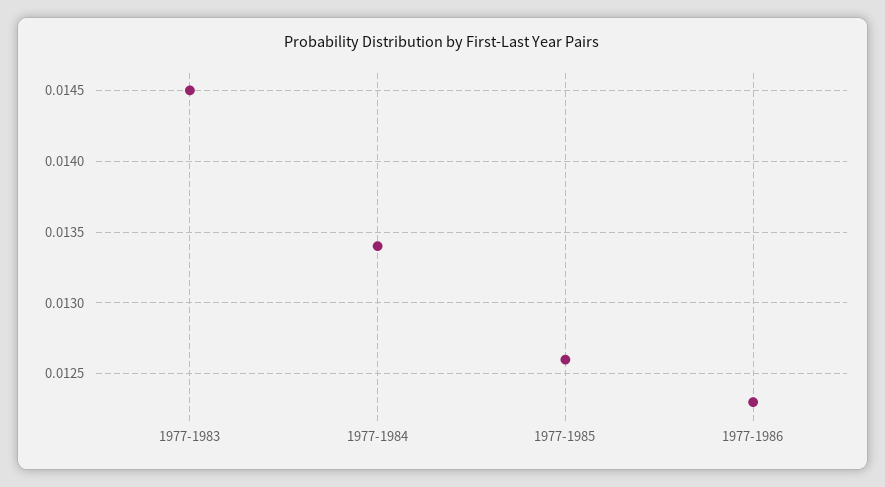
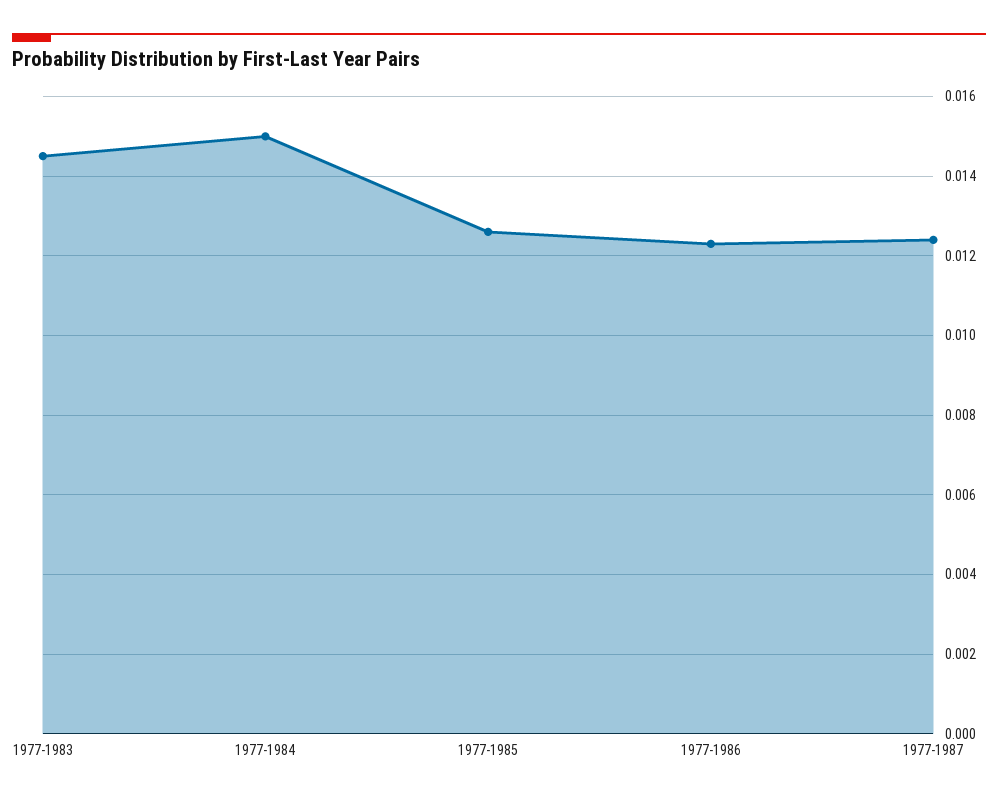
1977-1984: 0.0134 -> 0.015
1977-1987: none -> 0.0125

